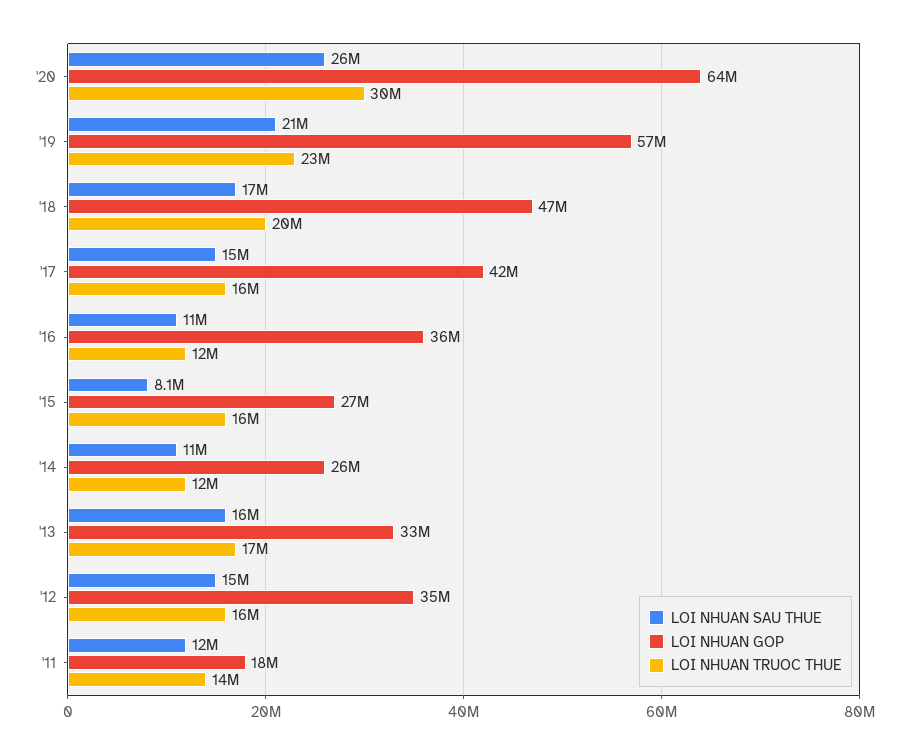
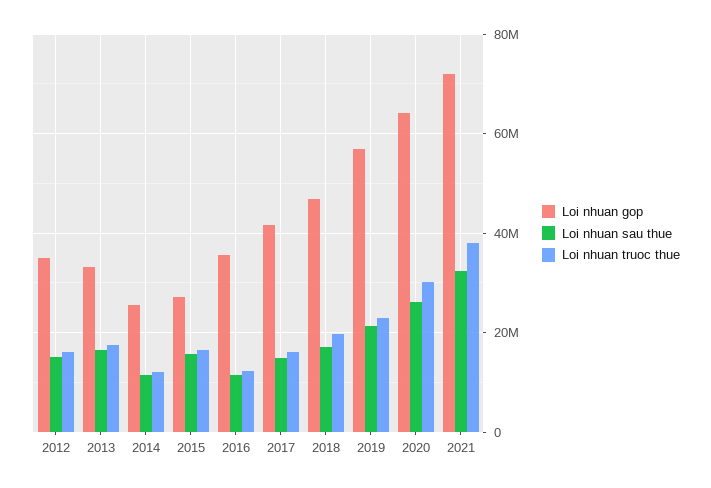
LOI NHUAN SAU THUE, '15: 8100000 -> 16000000
LOI NHUAN SAU THUE, '11: 12000000 -> none
LOI NHUAN GOP, '11: 18000000 -> none
LOI NHUAN TRUOC THUE, '11: 14000000 -> none
LOI NHUAN GOP, 2021: none -> 72000000
LOI NHUAN SAU THUE, 2021: none -> 32000000
LOI NHUAN TRUOC THUE, 2021: none -> 38000000

